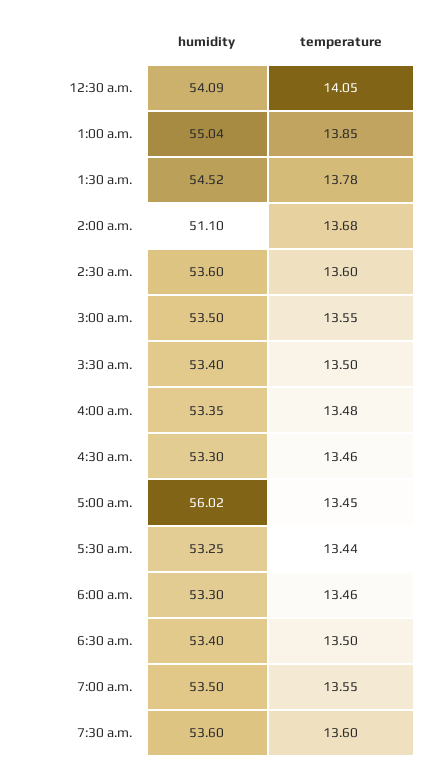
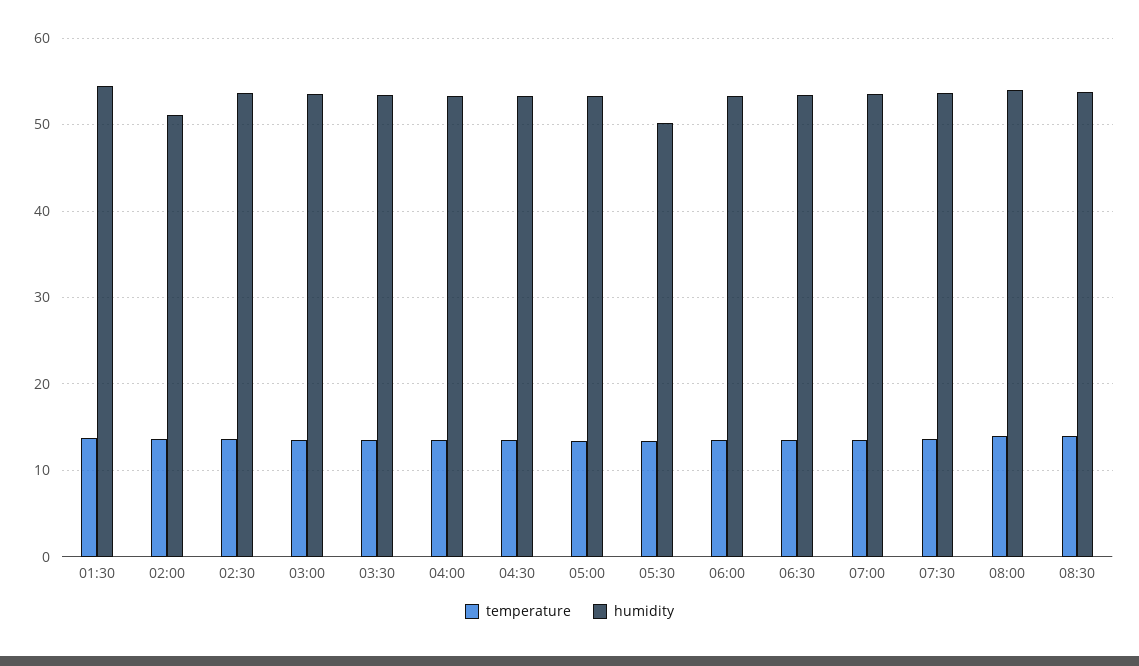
humidity, 12:30 a.m.: 54.09 -> none
temperature, 12:30 a.m.: 14.05 -> none
humidity, 1:00 a.m.: 55.04 -> none
temperature, 1:00 a.m.: 13.85 -> none
humidity, 5:00 a.m.: 56.02 -> 53
humidity, 5:30 a.m.: 53.25 -> 50
temperature, 08:00: none -> 14
humidity, 08:00: none -> 54
temperature, 08:30: none -> 14
humidity, 08:30: none -> 54

